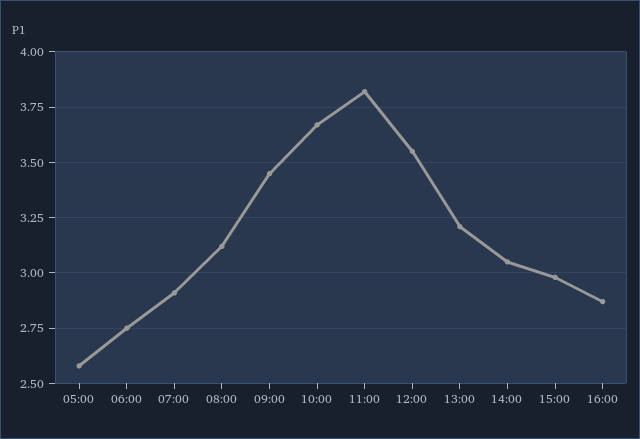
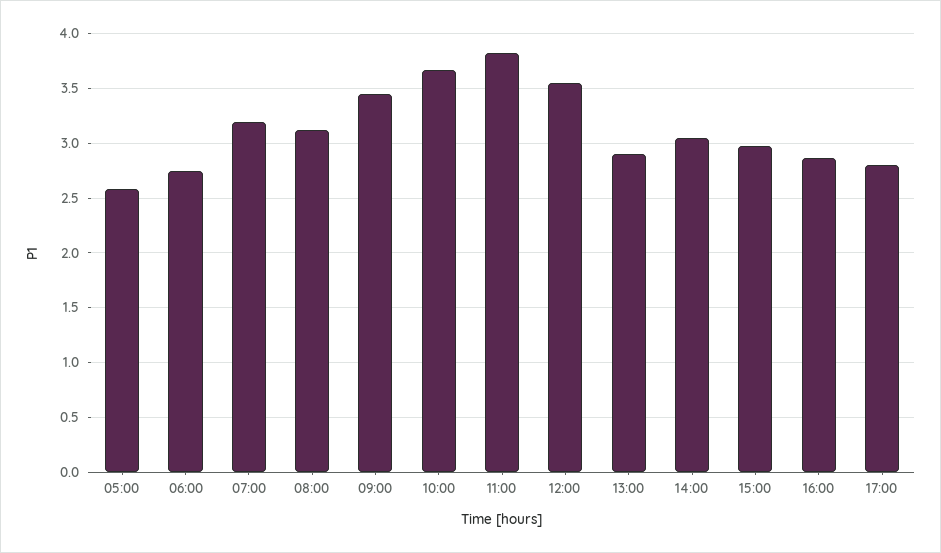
07:00: 2.9 -> 3.2
13:00: 3.2 -> 2.9
17:00: none -> 2.8

